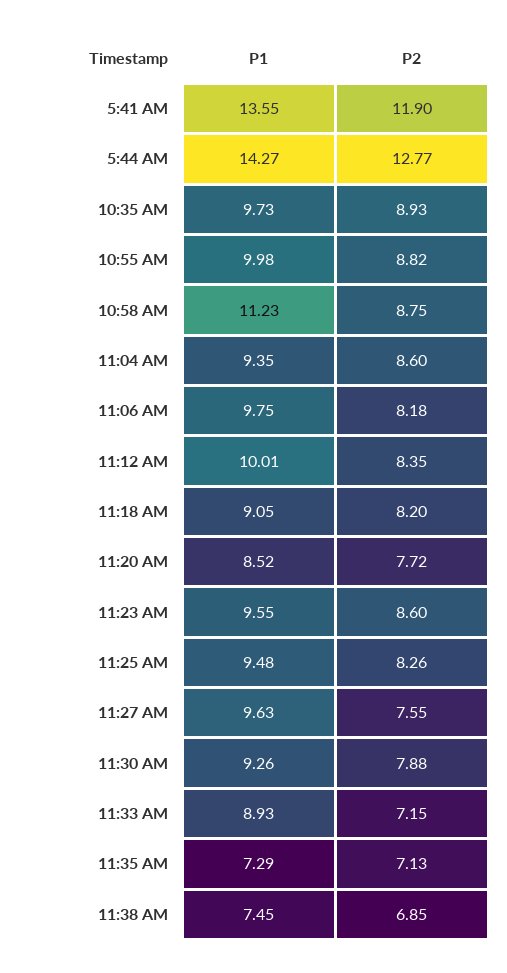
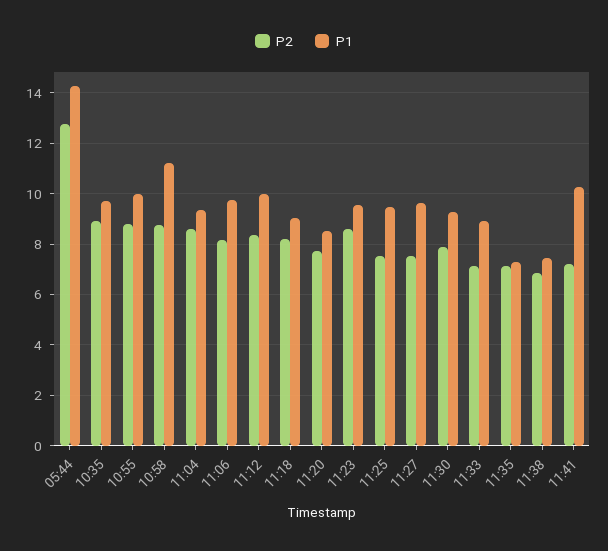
P1, 5:41 AM: 13.55 -> none
P2, 5:41 AM: 11.9 -> none
P2, 11:25 AM: 8.26 -> 7.5
P2, 11:41: none -> 7.25
P1, 11:41: none -> 10.25

